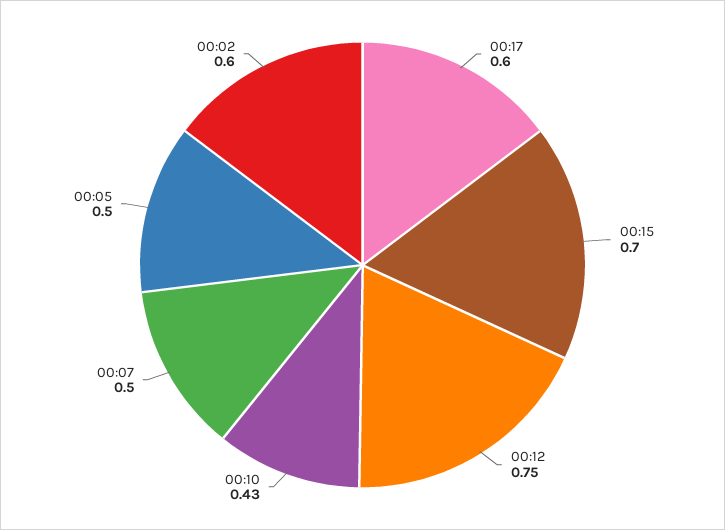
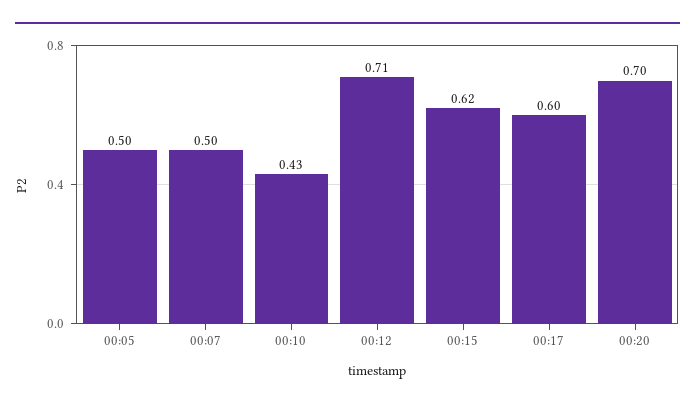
00:15: 0.7 -> 0.62
00:12: 0.75 -> 0.71
00:02: 0.6 -> none
00:20: none -> 0.7

